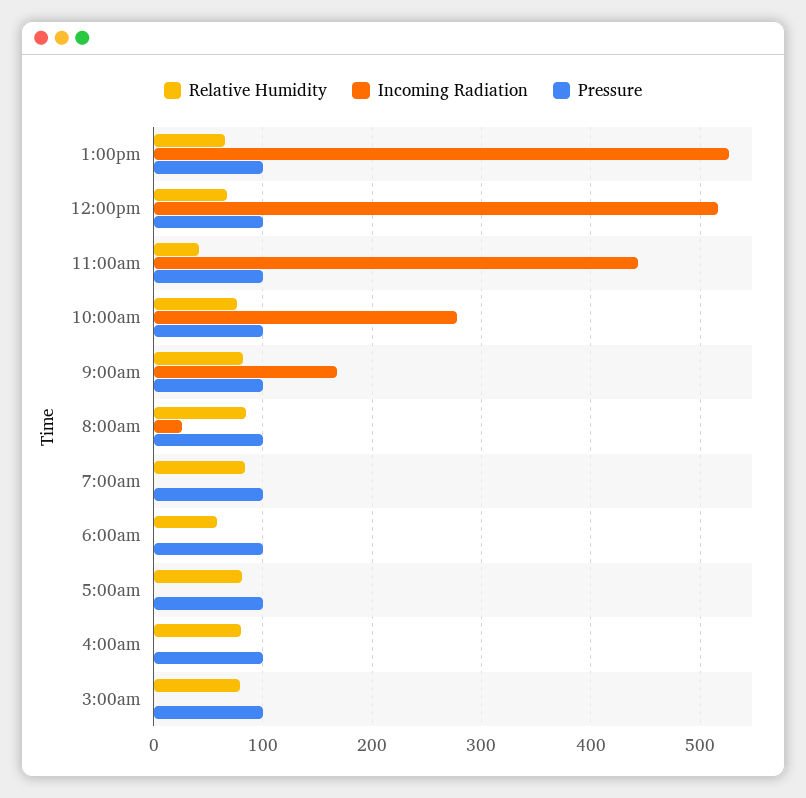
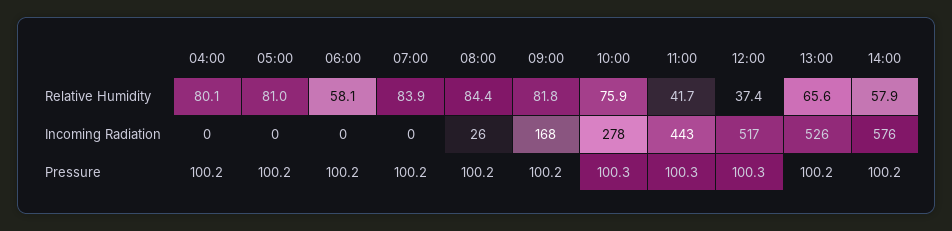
Relative Humidity, 12:00pm: 70 -> 37.4
Relative Humidity, 3:00am: 80 -> none
Incoming Radiation, 3:00am: 0 -> none
Pressure, 3:00am: 100 -> none
Relative Humidity, 14:00: none -> 57.9
Incoming Radiation, 14:00: none -> 576
Pressure, 14:00: none -> 100.2

